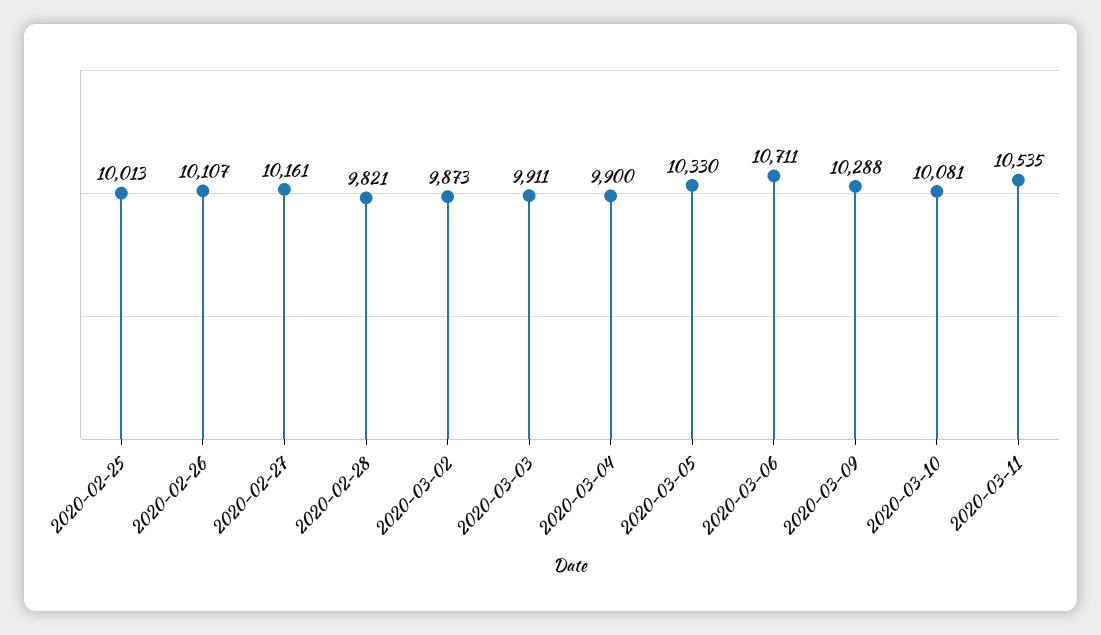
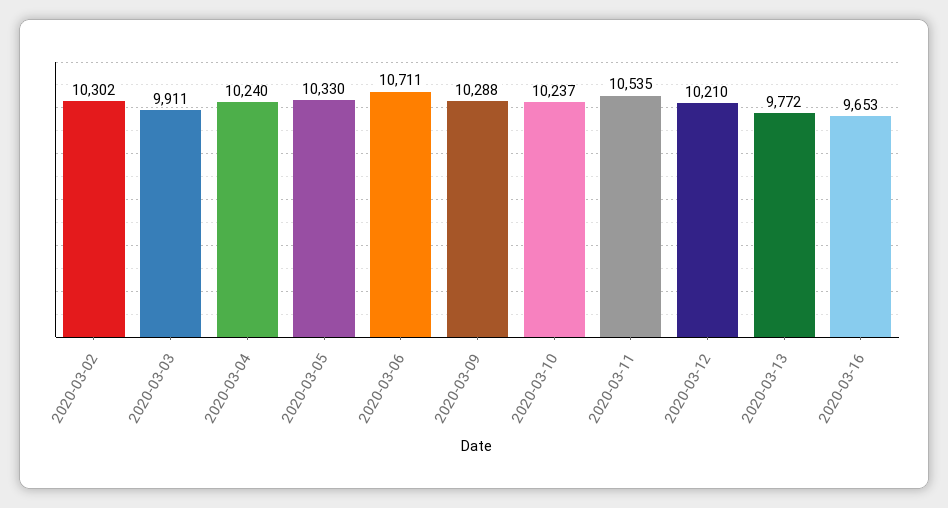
2020-02-25: 10013 -> none
2020-02-26: 10107 -> none
2020-02-27: 10161 -> none
2020-02-28: 9821 -> none
2020-03-02: 9873 -> 10302
2020-03-04: 9900 -> 10240
2020-03-10: 10081 -> 10237
2020-03-12: none -> 10210
2020-03-13: none -> 9772
2020-03-16: none -> 9653

